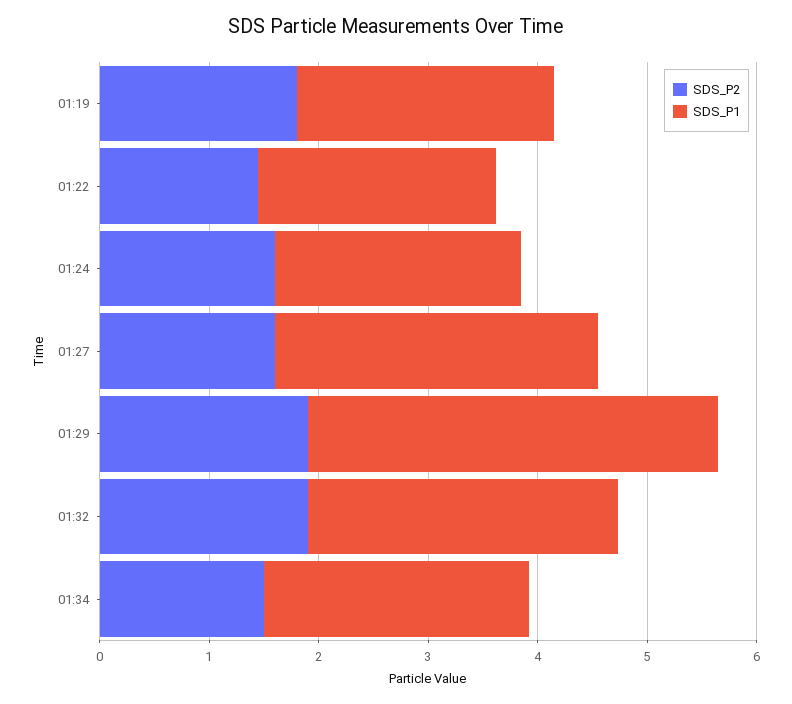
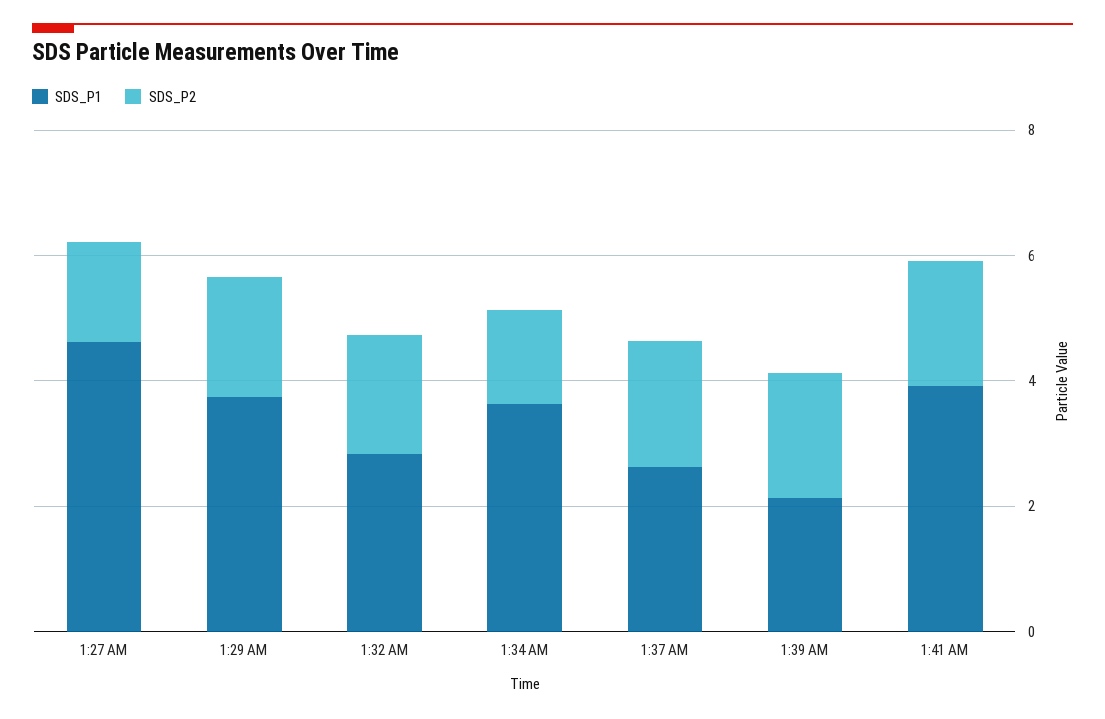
SDS_P2, 01:19: 1.8 -> none
SDS_P1, 01:19: 2.4 -> none
SDS_P2, 01:22: 1.4 -> none
SDS_P1, 01:22: 2.2 -> none
SDS_P2, 01:24: 1.6 -> none
SDS_P1, 01:24: 2.2 -> none
SDS_P1, 01:27: 3 -> 4.5
SDS_P1, 01:34: 2.4 -> 3.5
SDS_P1, 1:37 AM: none -> 2.5
SDS_P2, 1:37 AM: none -> 2
SDS_P1, 1:39 AM: none -> 2
SDS_P2, 1:39 AM: none -> 2
SDS_P1, 1:41 AM: none -> 4
SDS_P2, 1:41 AM: none -> 2

